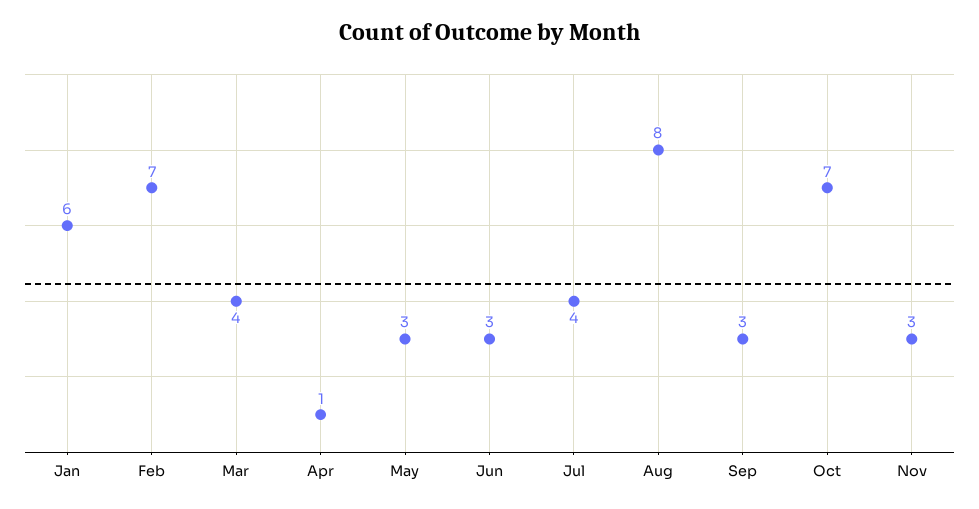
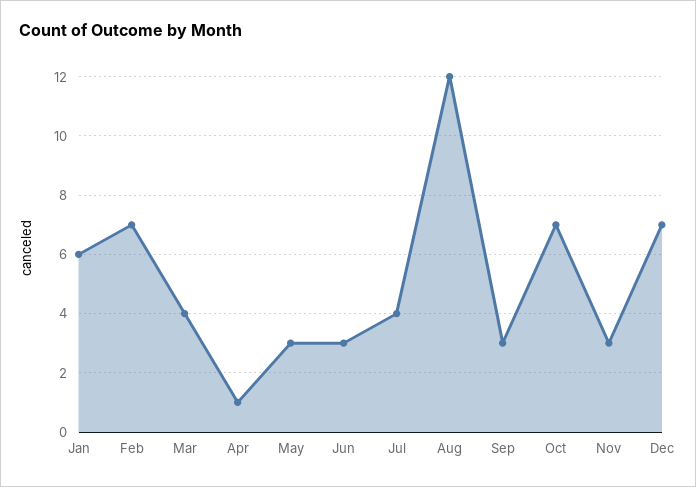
Aug: 8 -> 12
Dec: none -> 7

